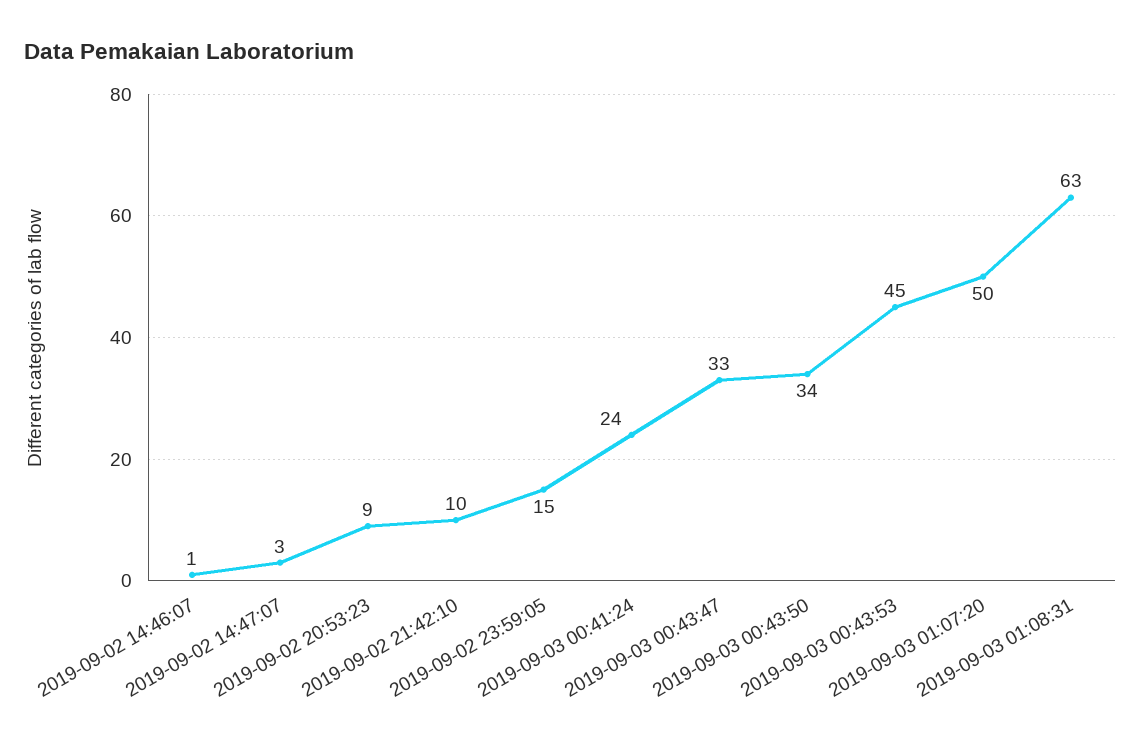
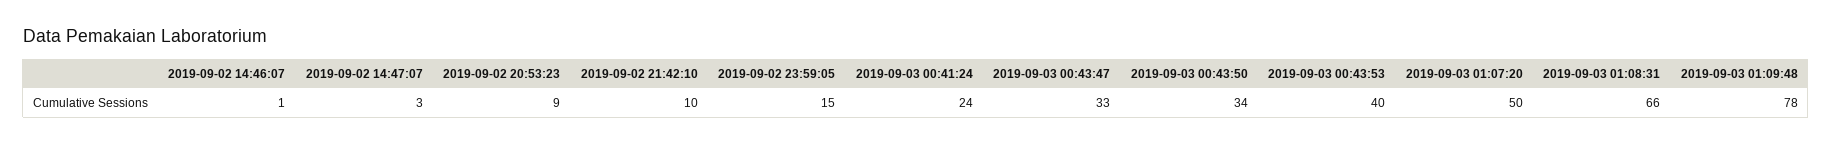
2019-09-03 00:43:53: 45 -> 40
2019-09-03 01:08:31: 63 -> 66
2019-09-03 01:09:48: none -> 78

